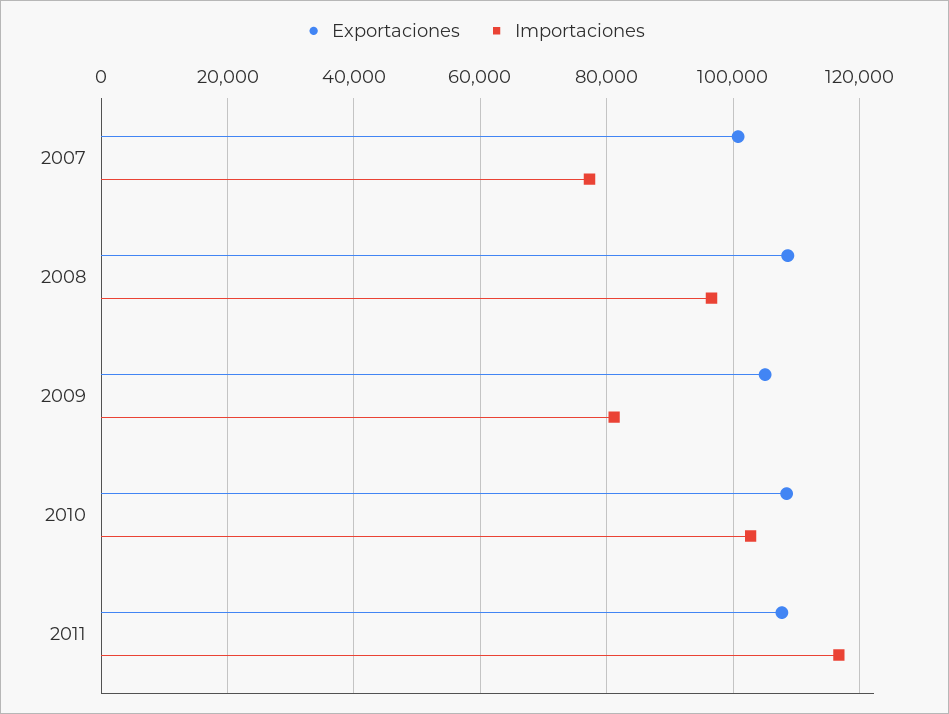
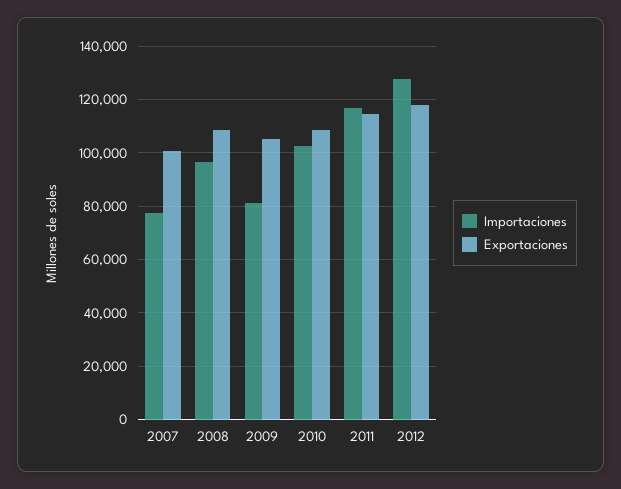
Exportaciones, 2011: 108000 -> 115000
Importaciones, 2012: none -> 127500
Exportaciones, 2012: none -> 117500

